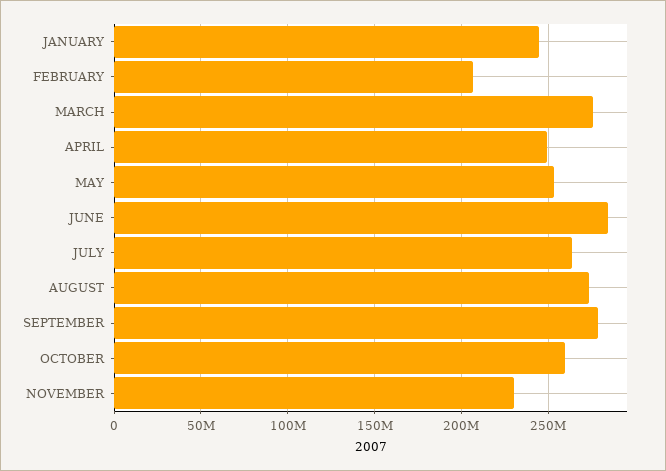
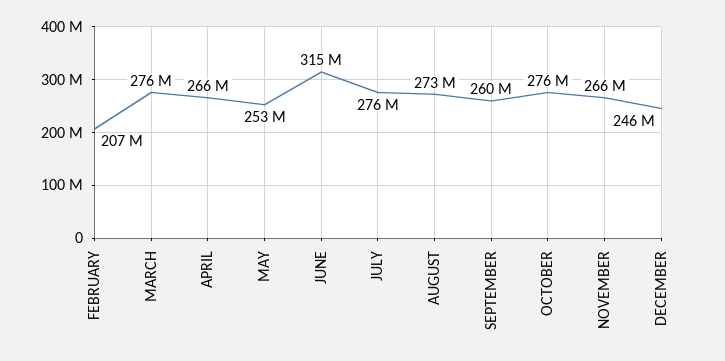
JANUARY: 245000000 -> none
APRIL: 250000000 -> 266000000
JUNE: 285000000 -> 315000000
JULY: 265000000 -> 276000000
SEPTEMBER: 280000000 -> 260000000
OCTOBER: 260000000 -> 276000000
NOVEMBER: 230000000 -> 266000000
DECEMBER: none -> 246000000

